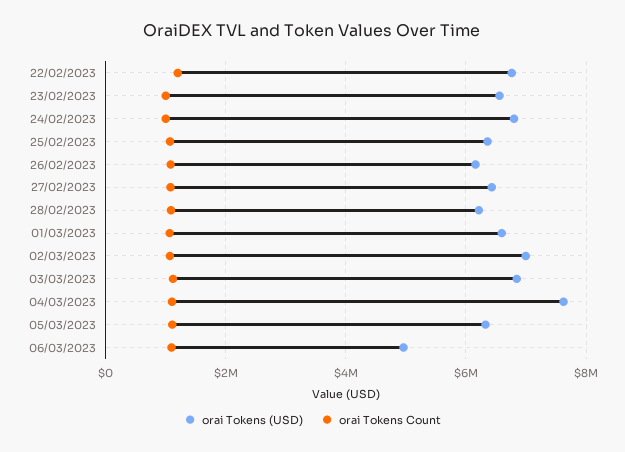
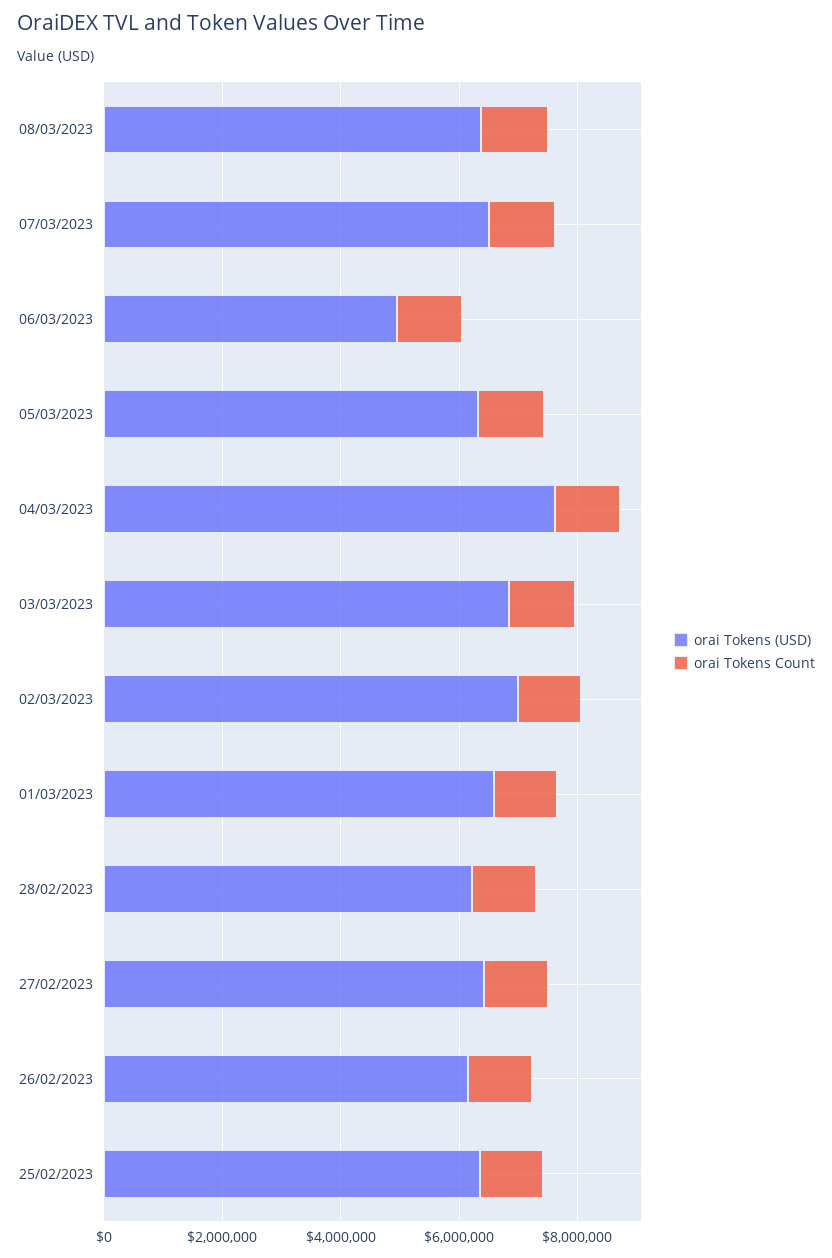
orai Tokens (USD), 22/02/2023: 6800000 -> none
orai Tokens Count, 22/02/2023: 1200000 -> none
orai Tokens (USD), 23/02/2023: 6600000 -> none
orai Tokens Count, 23/02/2023: 1000000 -> none
orai Tokens (USD), 24/02/2023: 6800000 -> none
orai Tokens Count, 24/02/2023: 1000000 -> none
orai Tokens (USD), 08/03/2023: none -> 6500000
orai Tokens Count, 08/03/2023: none -> 1000000
orai Tokens (USD), 07/03/2023: none -> 6500000
orai Tokens Count, 07/03/2023: none -> 1000000

